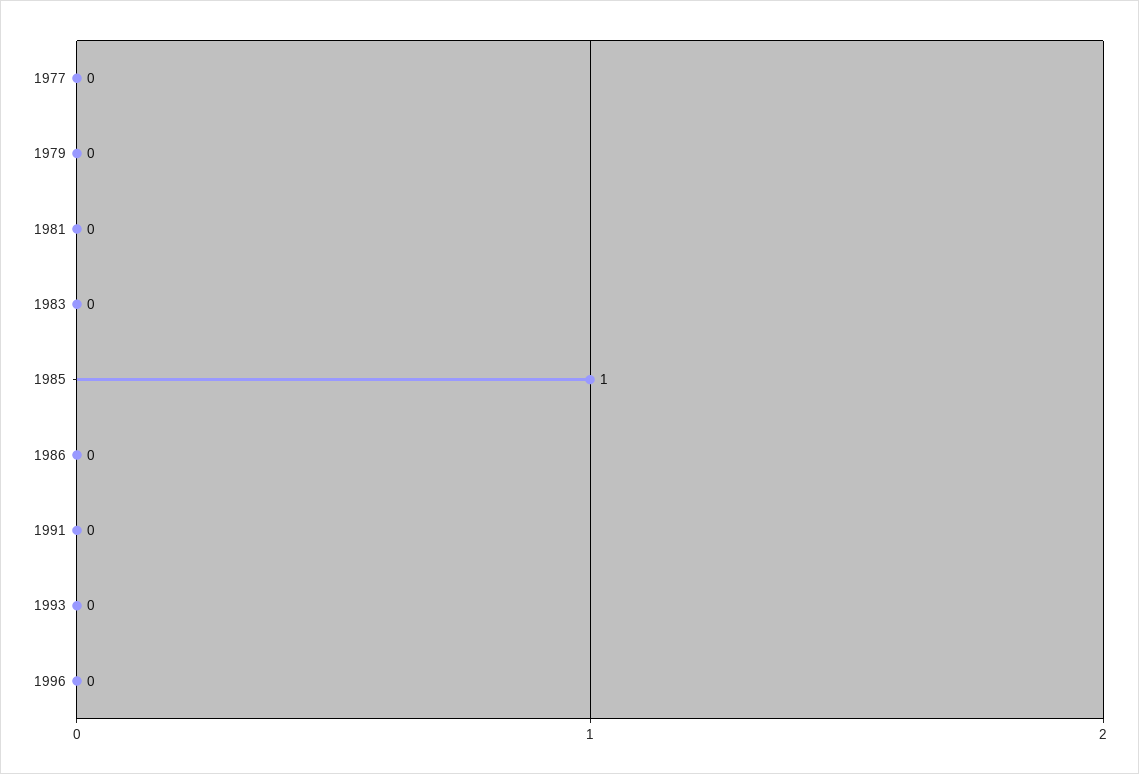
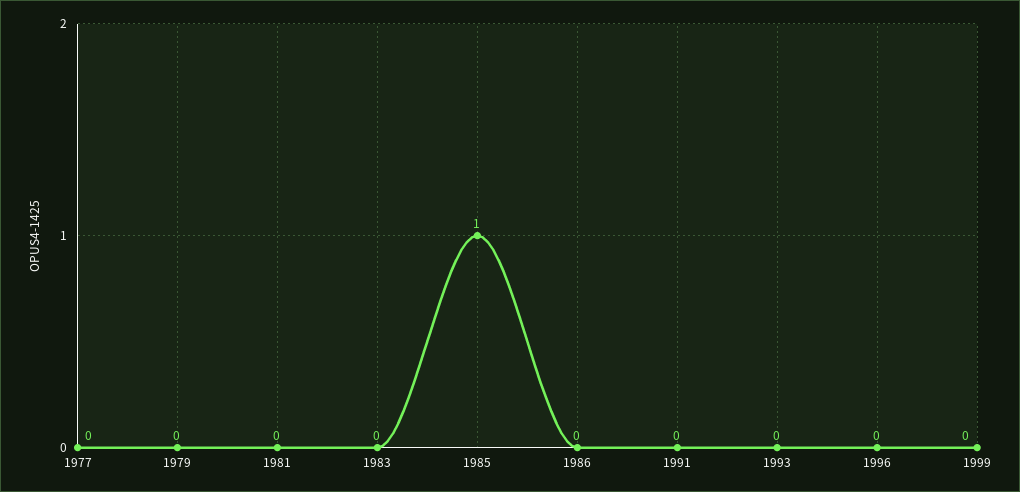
1999: none -> 0

